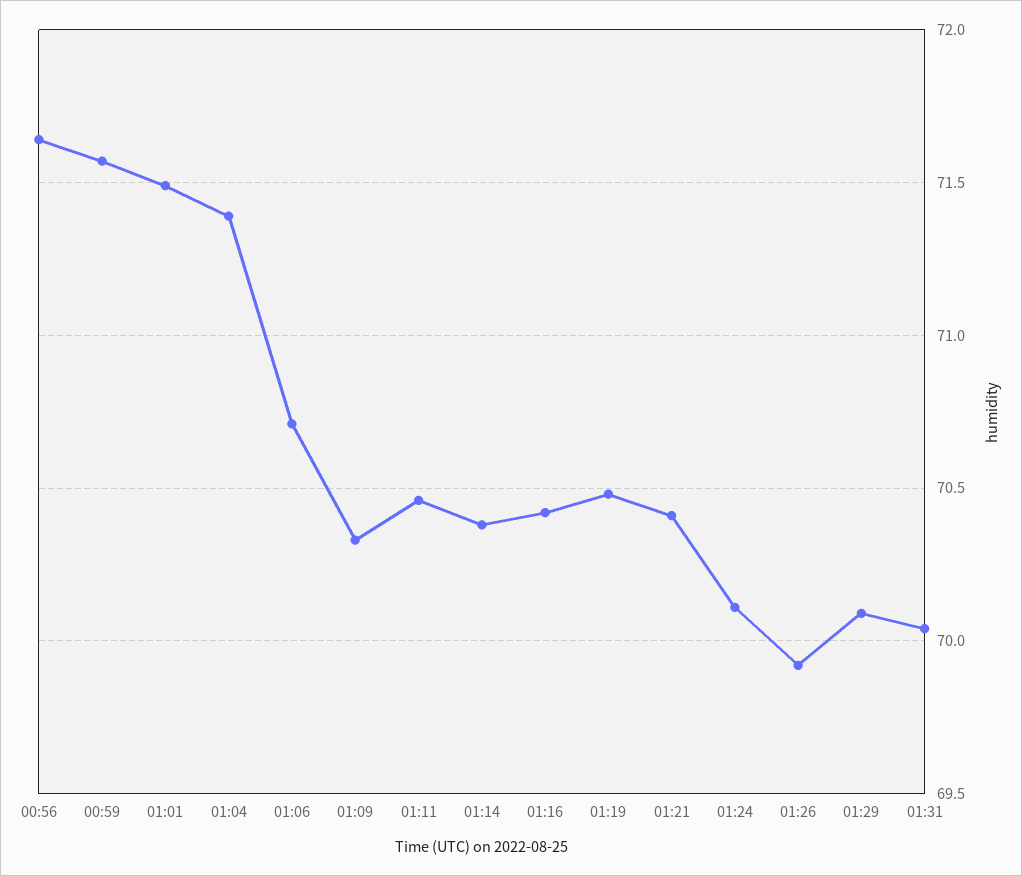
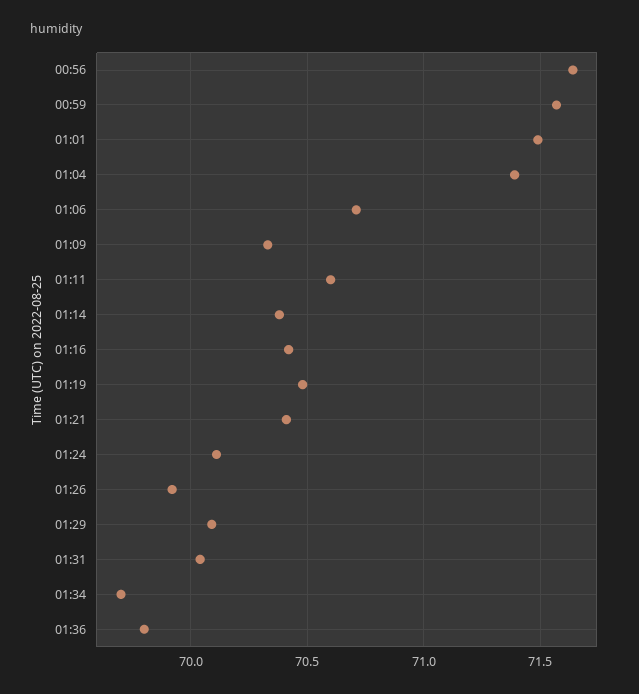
01:11: 70.45 -> 70.6
01:34: none -> 69.7
01:36: none -> 69.8

